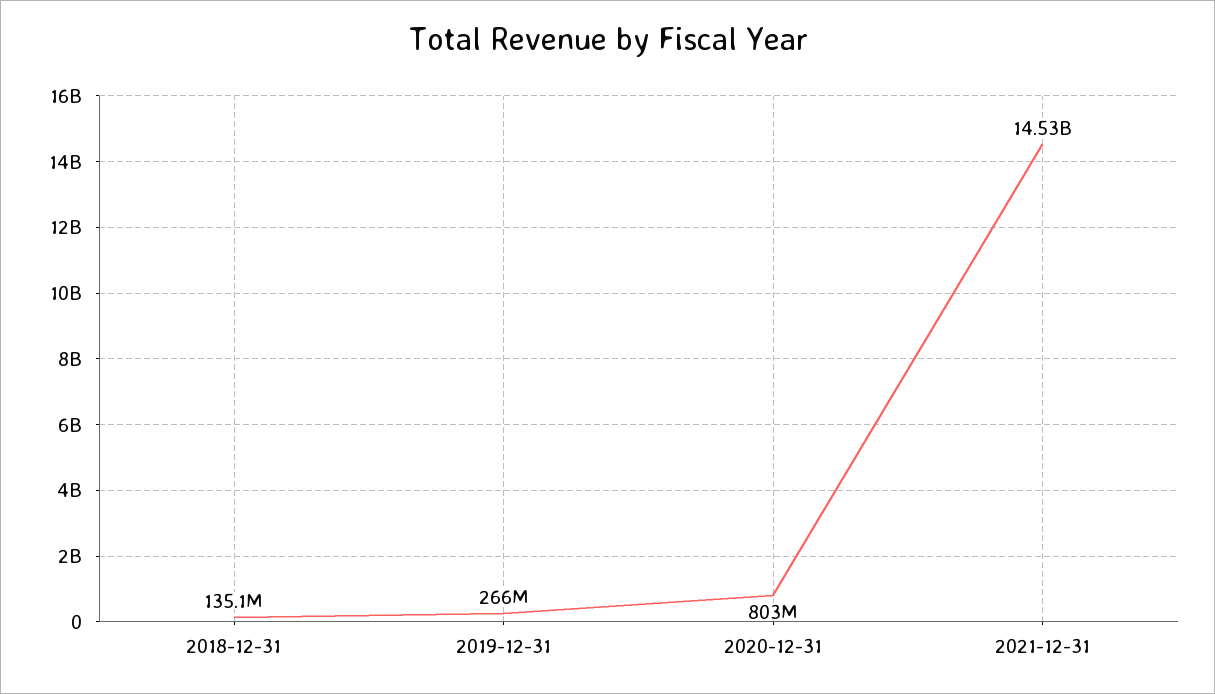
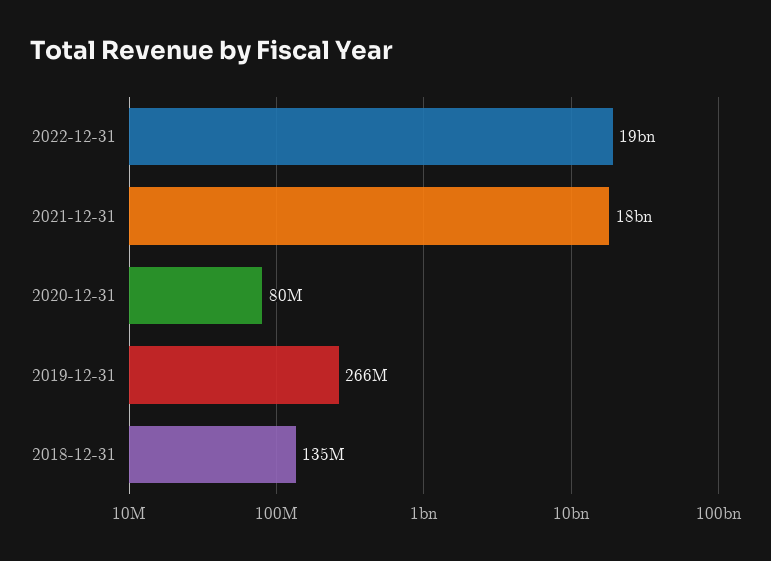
2020-12-31: 803000000 -> 80000000
2021-12-31: 14530000000 -> 18000000000
2022-12-31: none -> 19000000000

